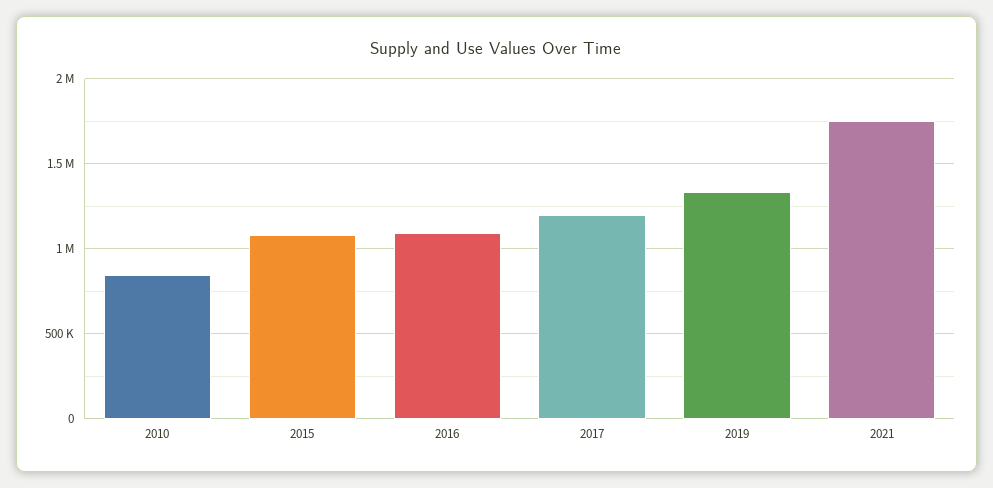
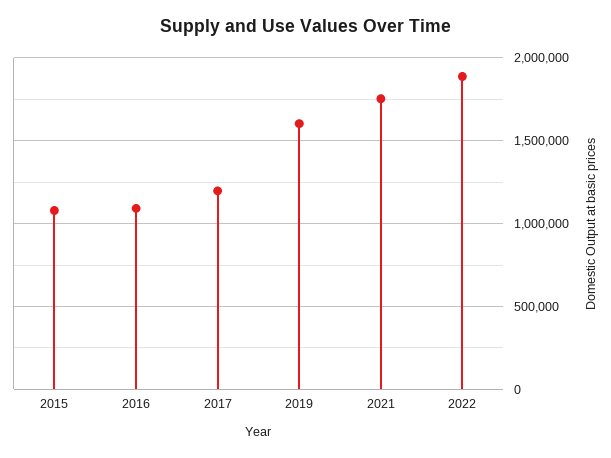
2010: 850000 -> none
2019: 1350000 -> 1600000
2022: none -> 1900000

